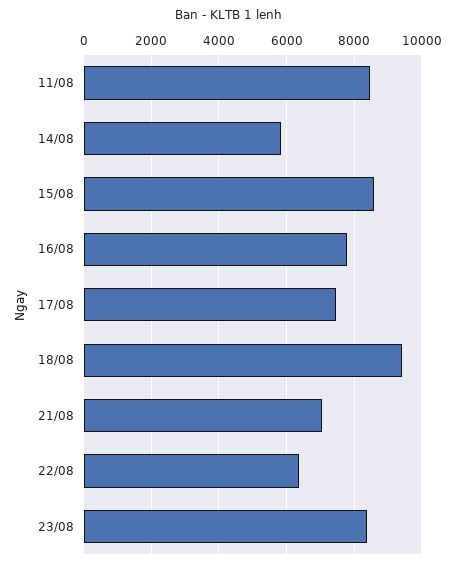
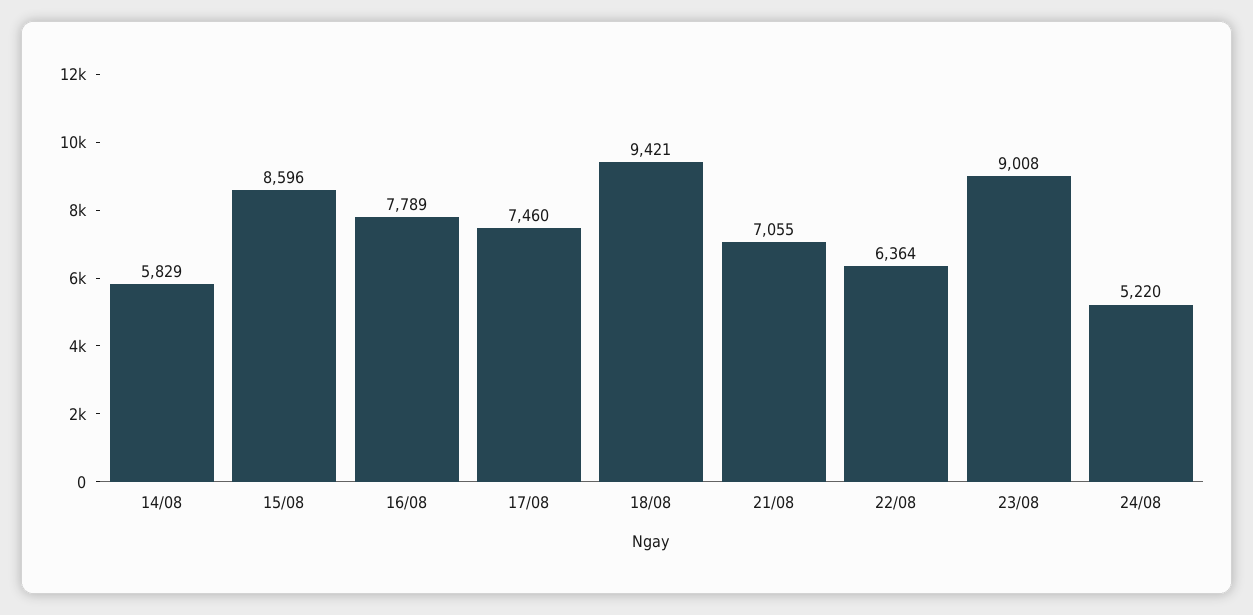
11/08: 8400 -> none
23/08: 8400 -> 9008
24/08: none -> 5220

